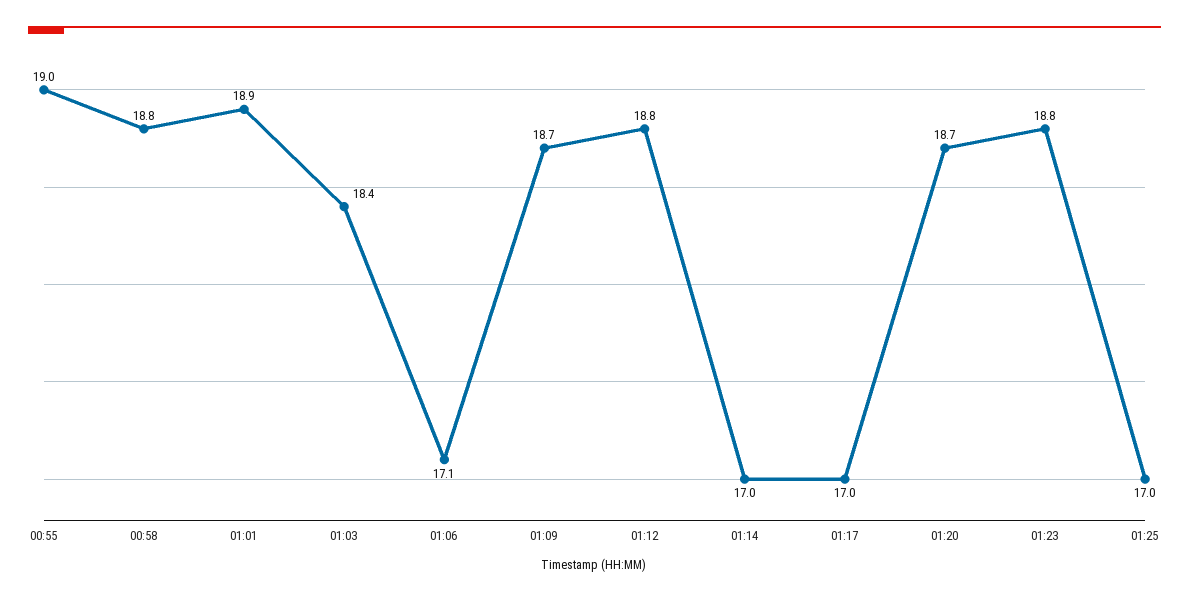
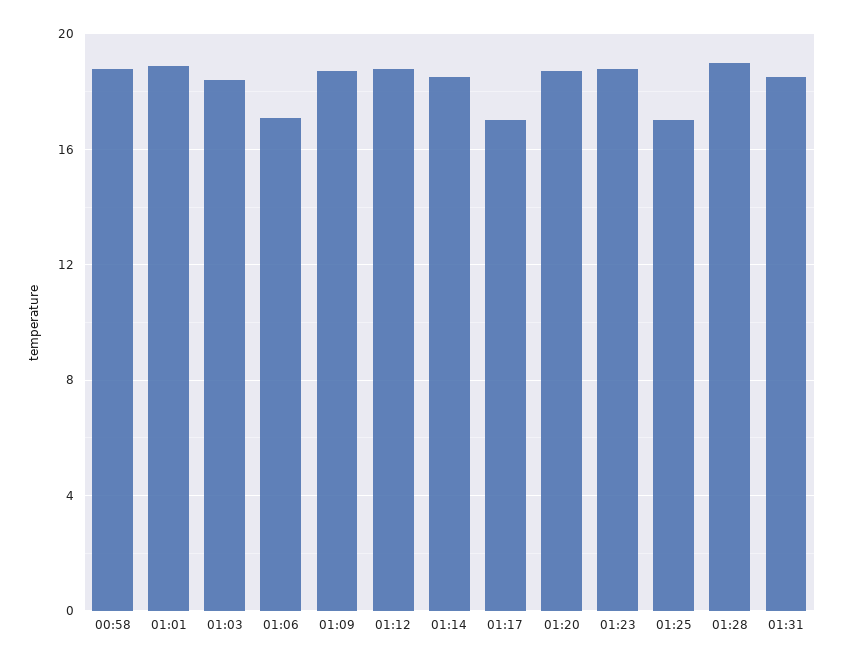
00:55: 19 -> none
01:14: 17 -> 18.5
01:28: none -> 19
01:31: none -> 18.5

